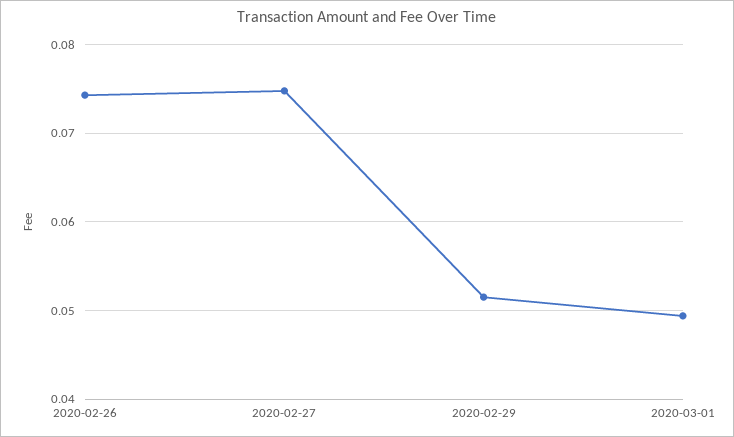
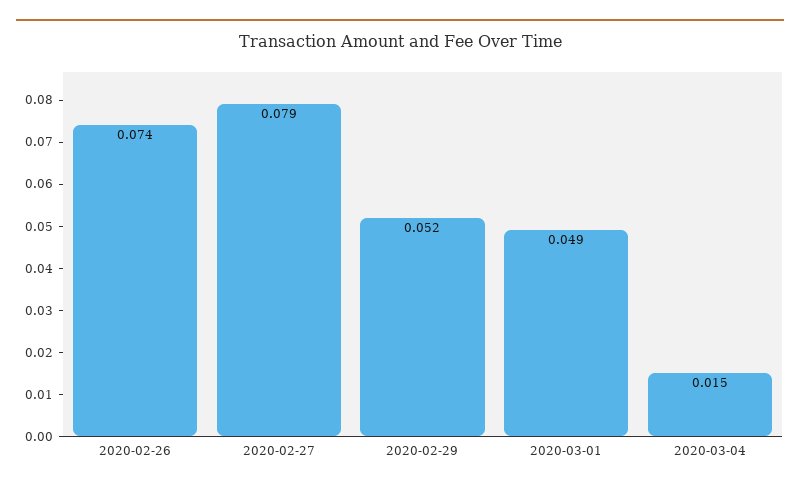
2020-02-27: 0.075 -> 0.079
2020-03-04: none -> 0.015

